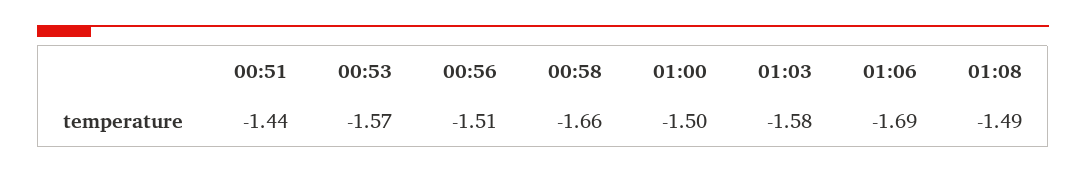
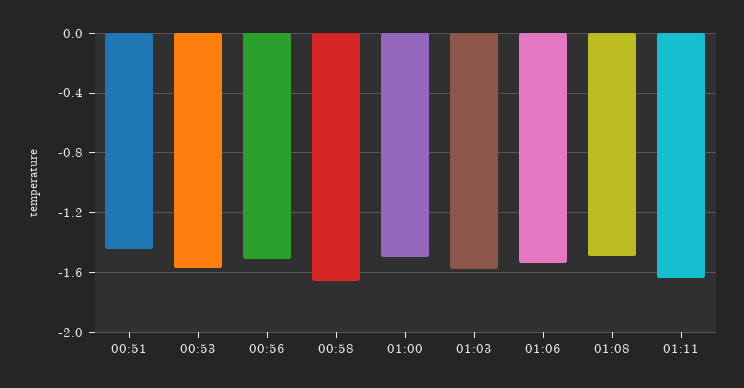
01:06: -1.69 -> -1.55
01:11: none -> -1.65

